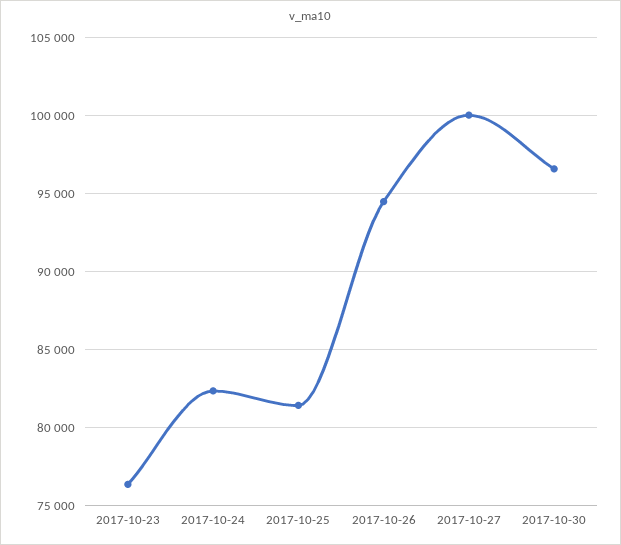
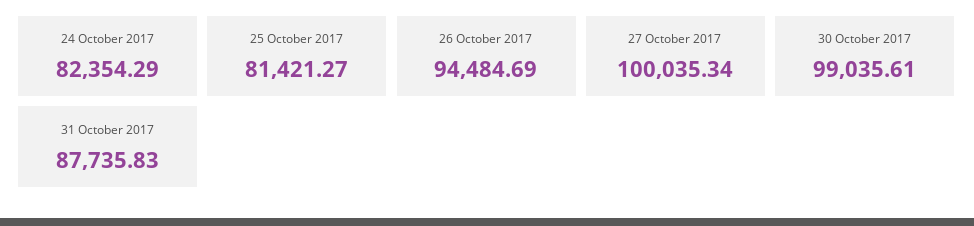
2017-10-23: 76500 -> none
2017-10-30: 96500 -> 99035.61
31 October 2017: none -> 87735.83

